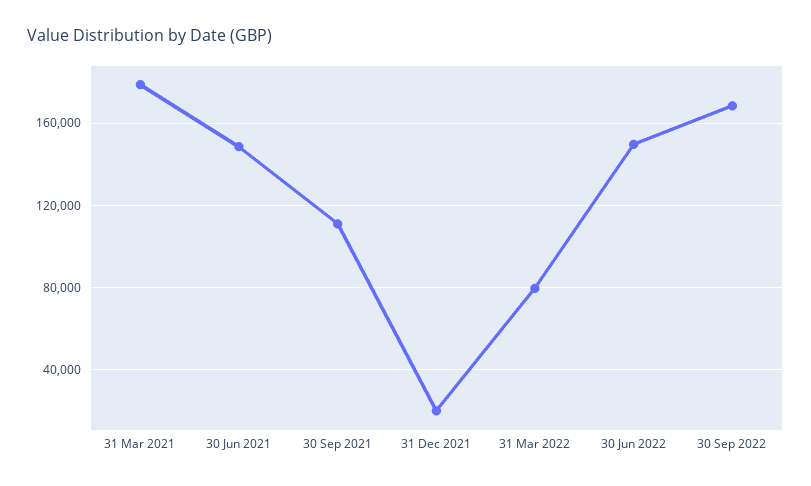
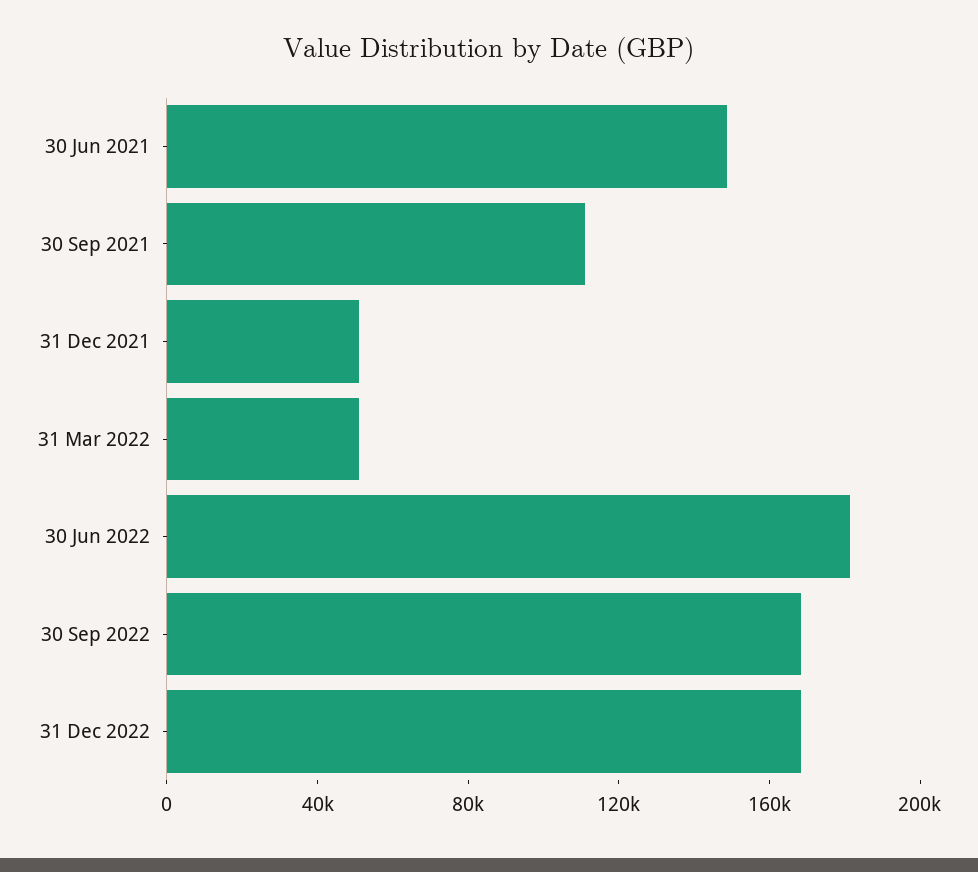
31 Mar 2021: 180000 -> none
31 Dec 2021: 20000 -> 50000
31 Mar 2022: 80000 -> 50000
30 Jun 2022: 150000 -> 180000
31 Dec 2022: none -> 170000

